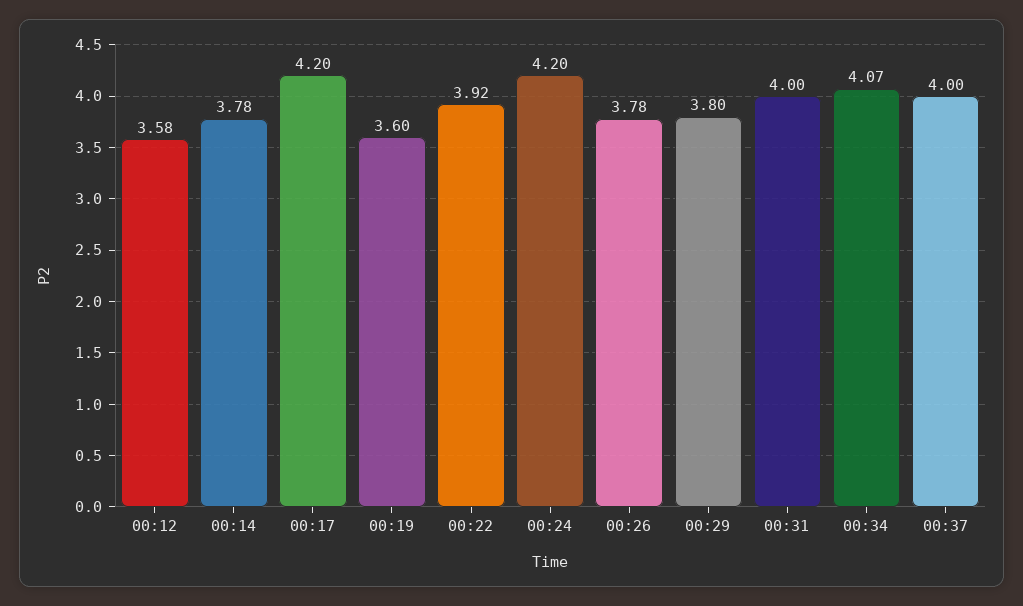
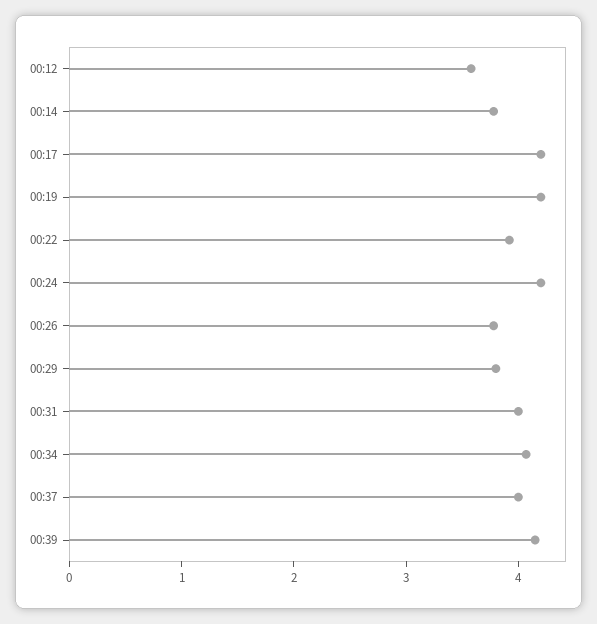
00:19: 3.6 -> 4.2
00:39: none -> 4.2

